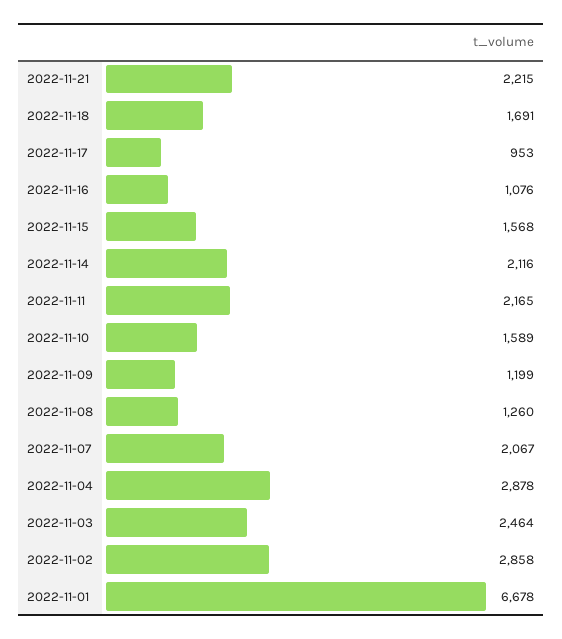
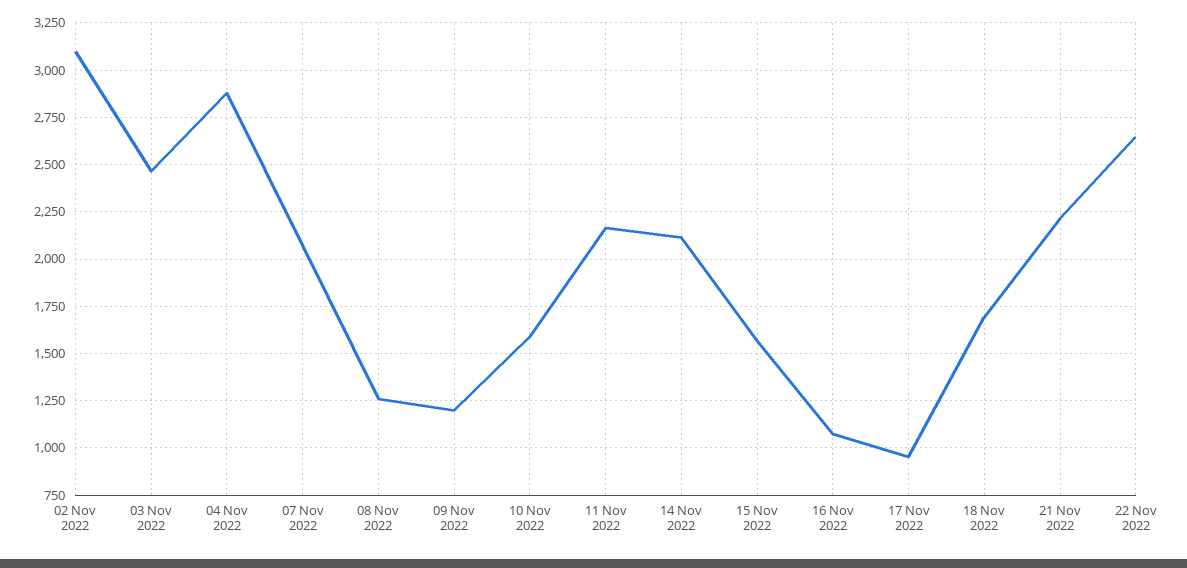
2022-11-02: 2858 -> 3100
2022-11-01: 6678 -> none
22 Nov 2022: none -> 2650

